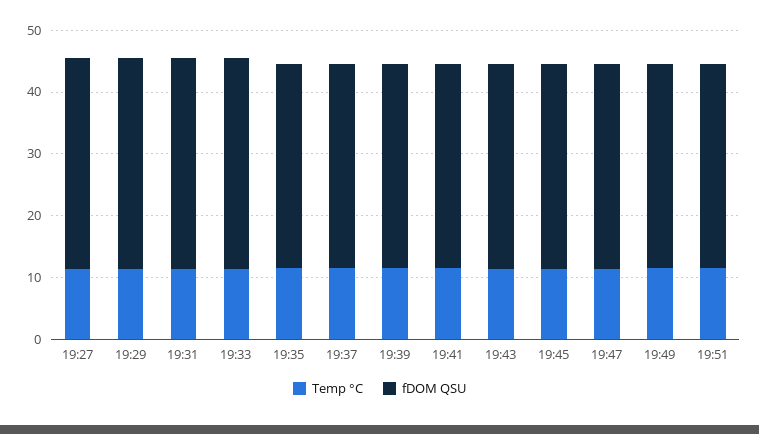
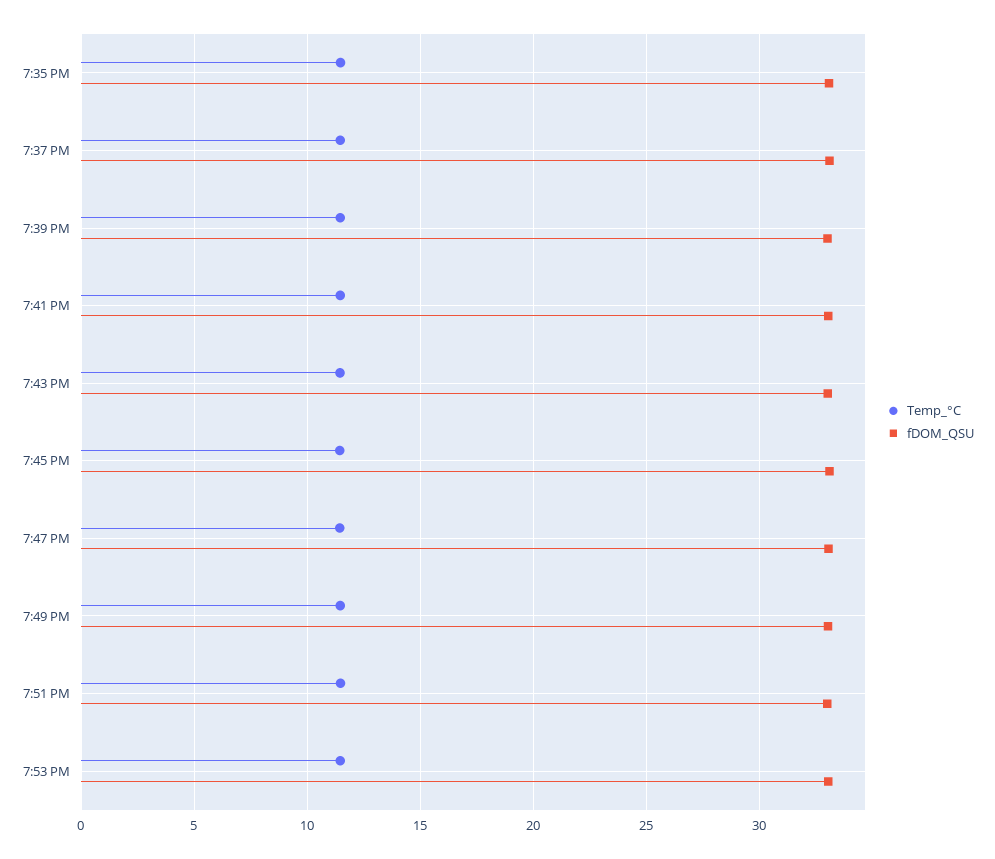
Temp °C, 19:27: 12 -> none
fDOM QSU, 19:27: 34 -> none
Temp °C, 19:29: 12 -> none
fDOM QSU, 19:29: 34 -> none
Temp °C, 19:31: 12 -> none
fDOM QSU, 19:31: 34 -> none
Temp °C, 19:33: 12 -> none
fDOM QSU, 19:33: 34 -> none
Temp °C, 7:53 PM: none -> 11.5
fDOM QSU, 7:53 PM: none -> 33

